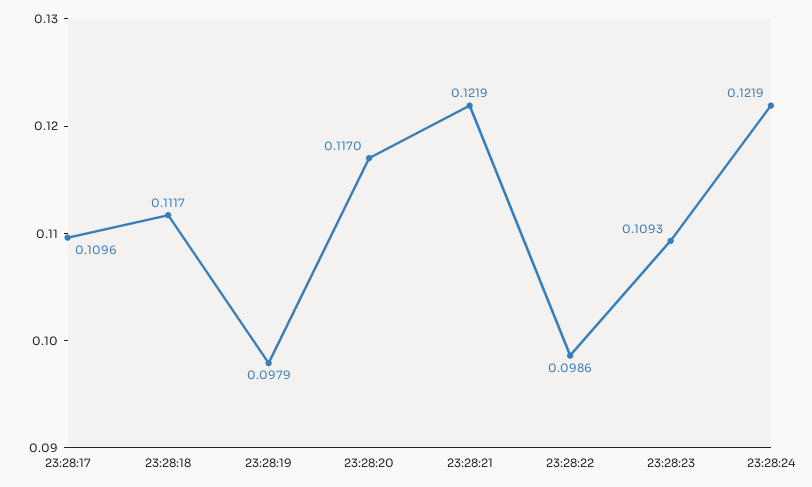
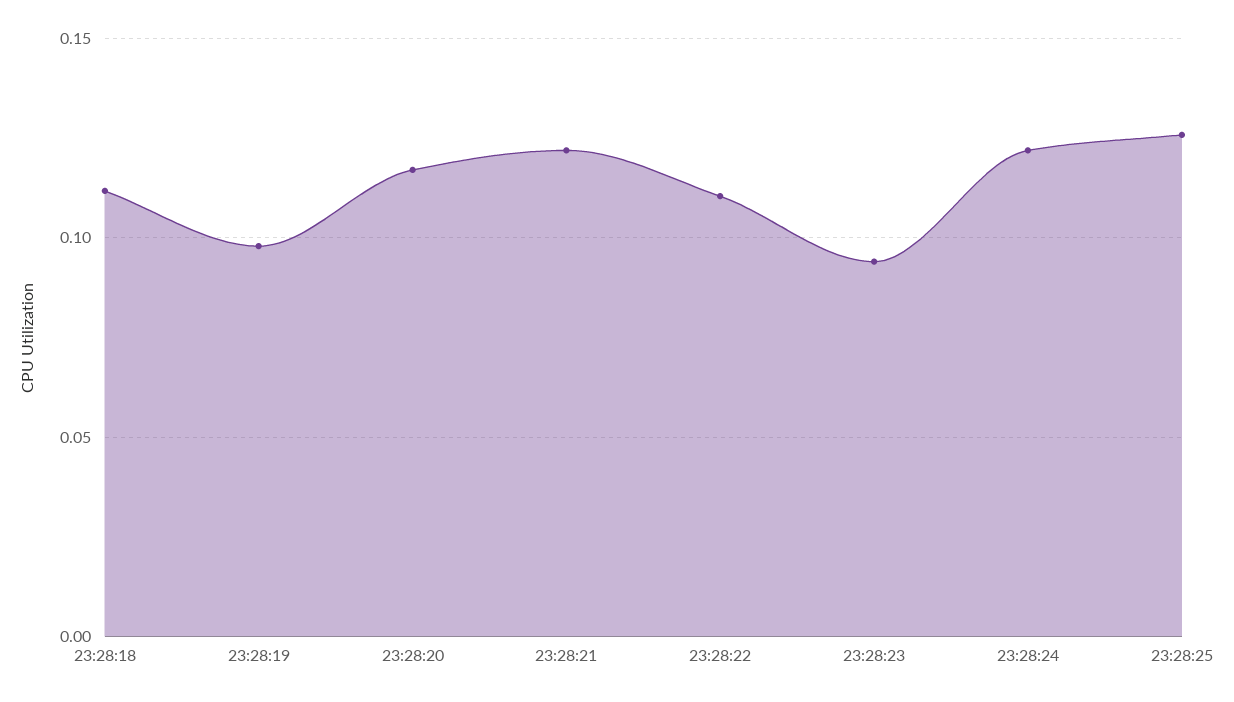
23:28:17: 0.1096 -> none
23:28:22: 0.0986 -> 0.11
23:28:23: 0.1093 -> 0.095
23:28:25: none -> 0.125

